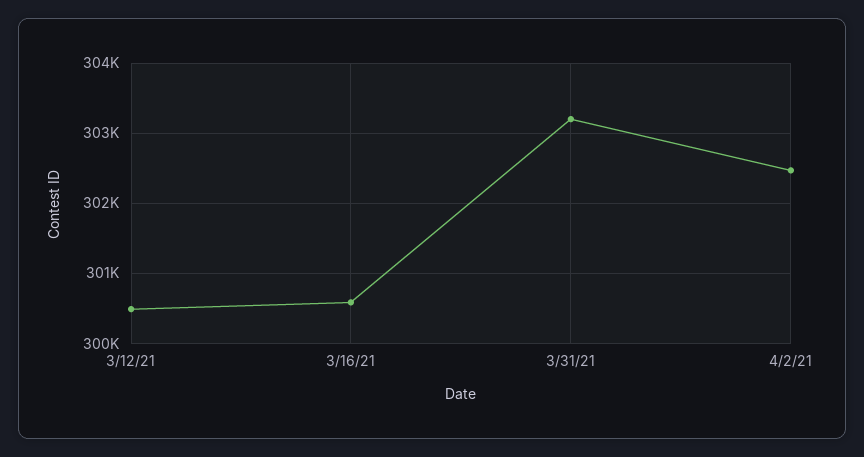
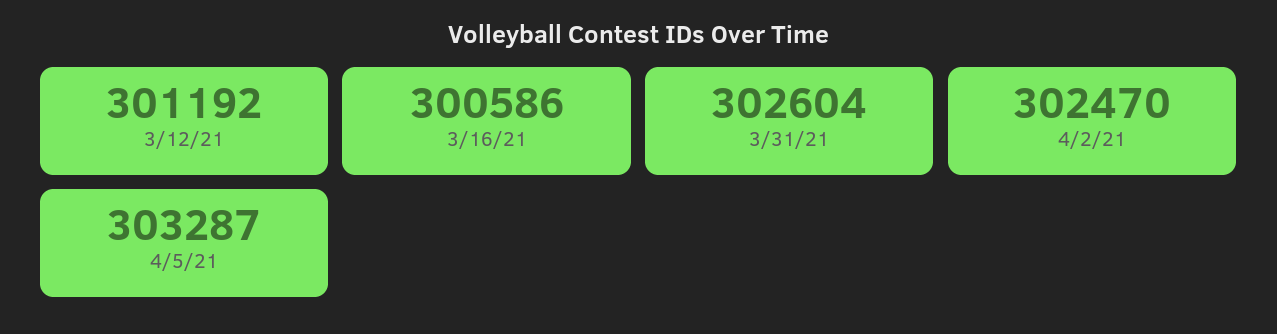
3/12/21: 300500 -> 301192
3/31/21: 303200 -> 302604
4/5/21: none -> 303287

